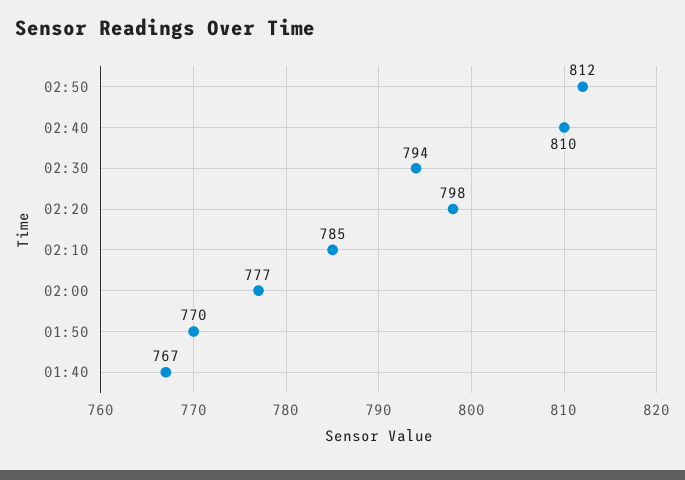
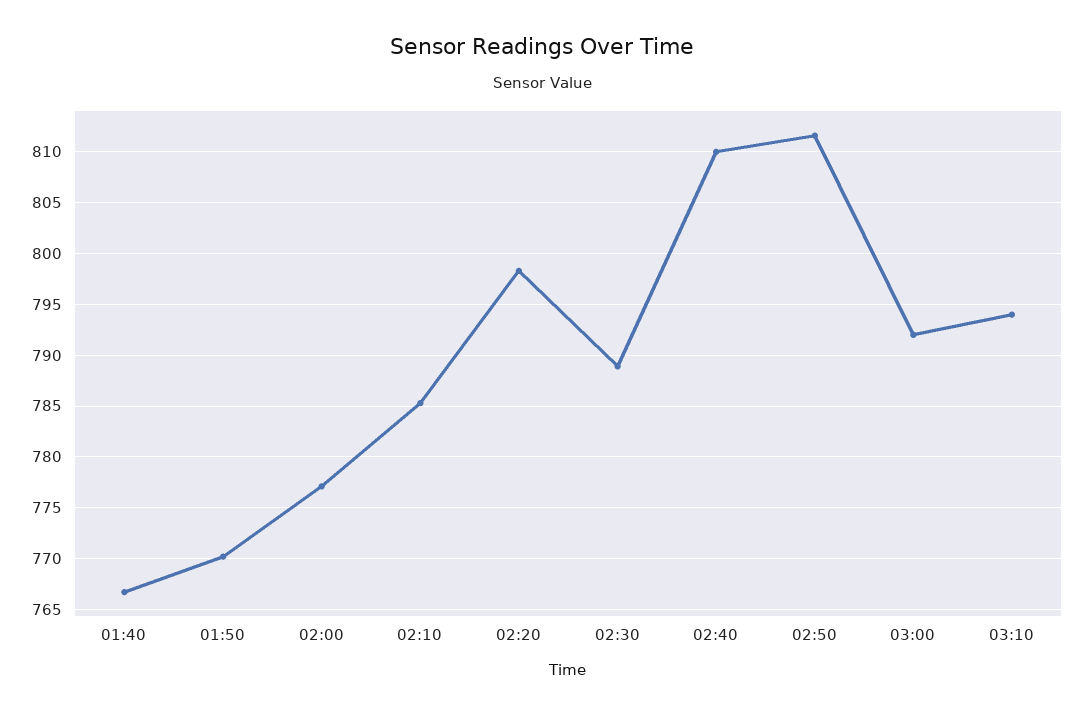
02:30: 794 -> 789
03:00: none -> 792
03:10: none -> 794

